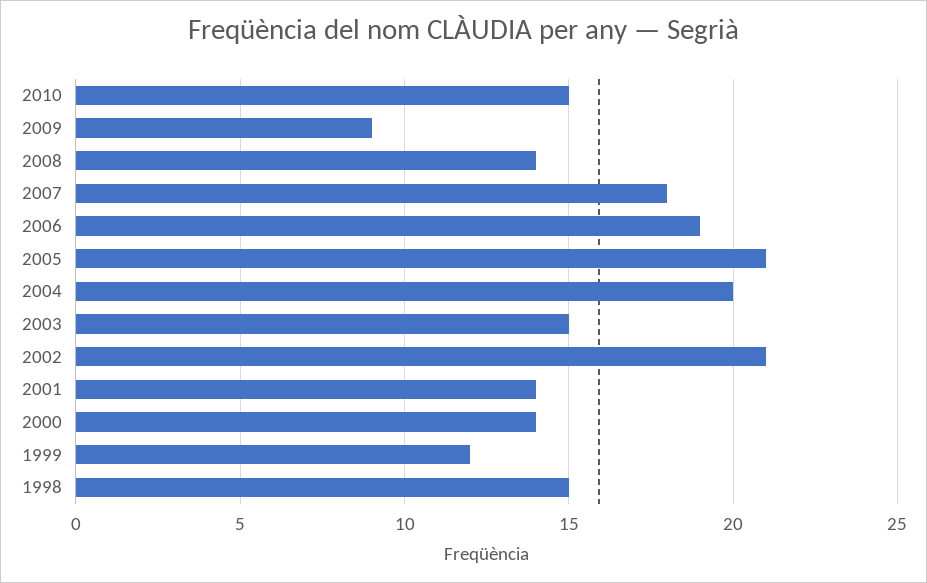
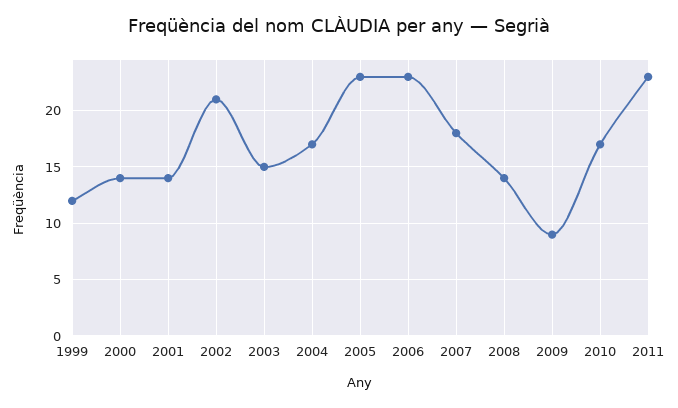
2010: 15 -> 17
2006: 19 -> 23
2005: 21 -> 23
2004: 20 -> 17
1998: 15 -> none
2011: none -> 23

